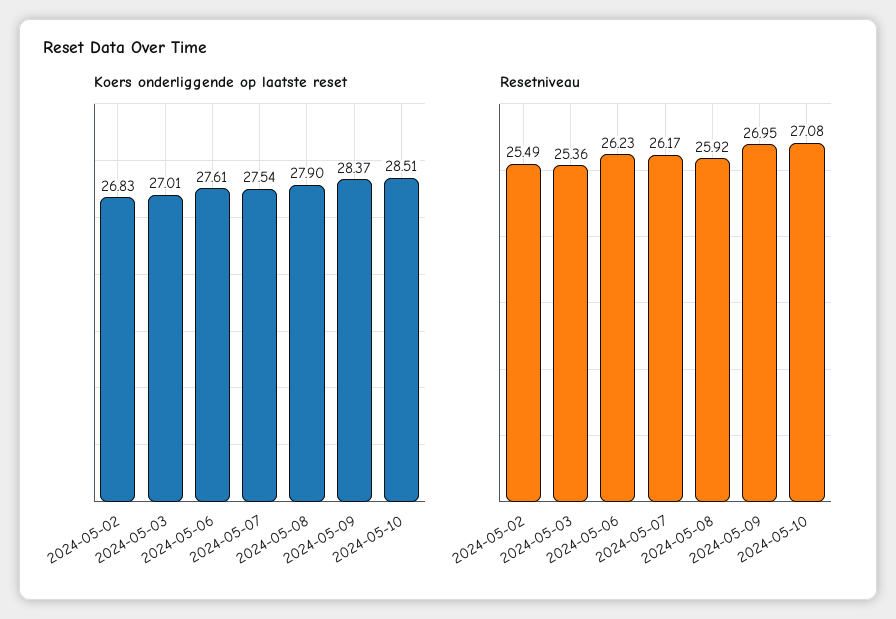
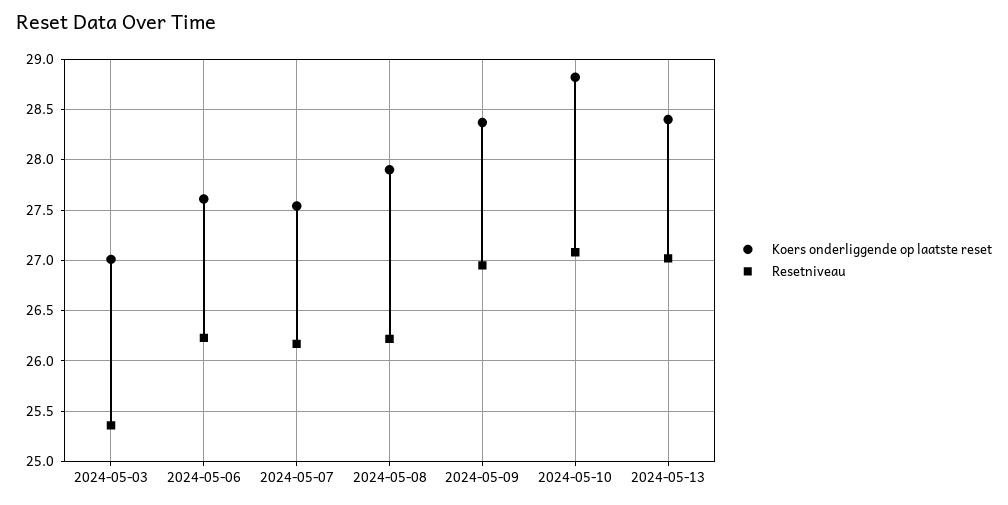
Koers onderliggende op laatste reset, 2024-05-02: 26.83 -> none
Koers onderliggende op laatste reset, 2024-05-10: 28.51 -> 28.8
Resetniveau, 2024-05-02: 25.49 -> none
Resetniveau, 2024-05-08: 25.92 -> 26.2
Koers onderliggende op laatste reset, 2024-05-13: none -> 28.4
Resetniveau, 2024-05-13: none -> 27

